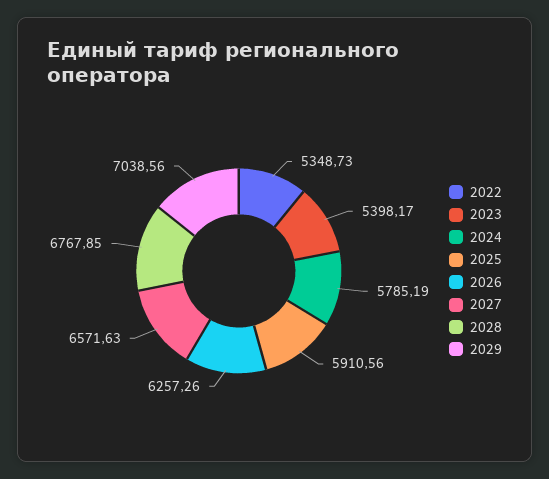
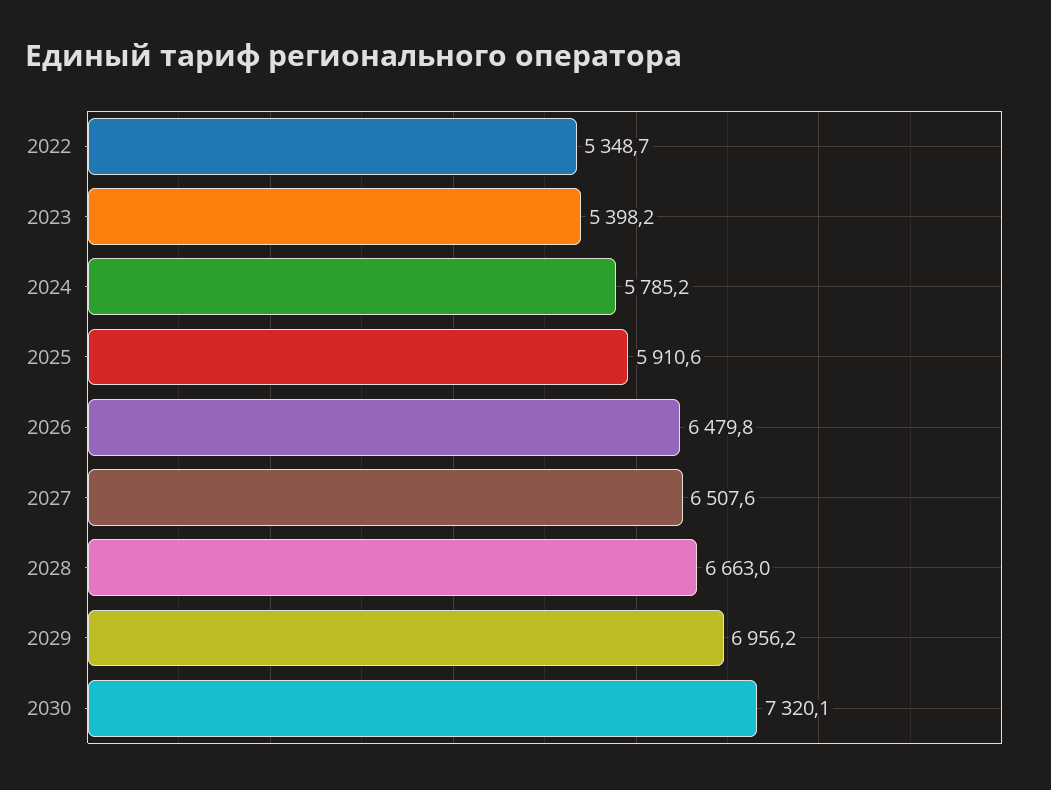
2026: 6257.26 -> 6479.8
2027: 6571.63 -> 6507.6
2028: 6767.85 -> 6663
2029: 7038.56 -> 6956.2
2030: none -> 7320.1

